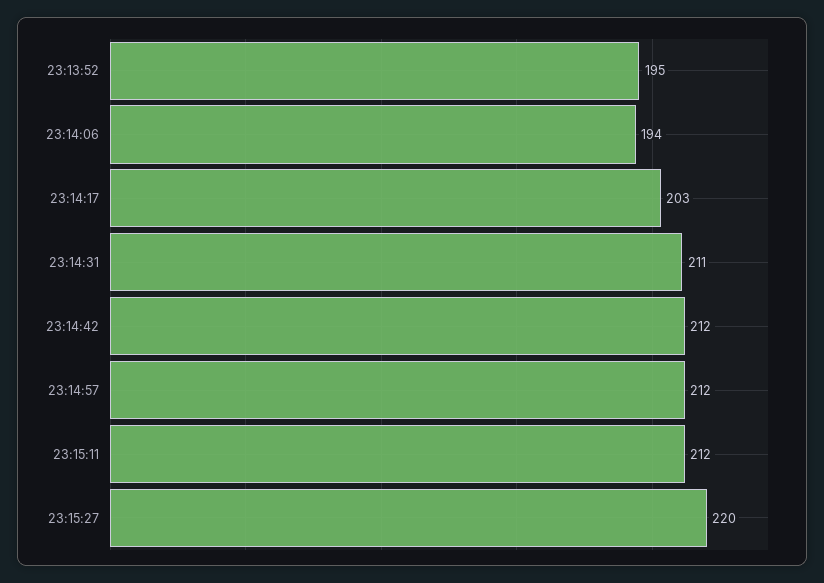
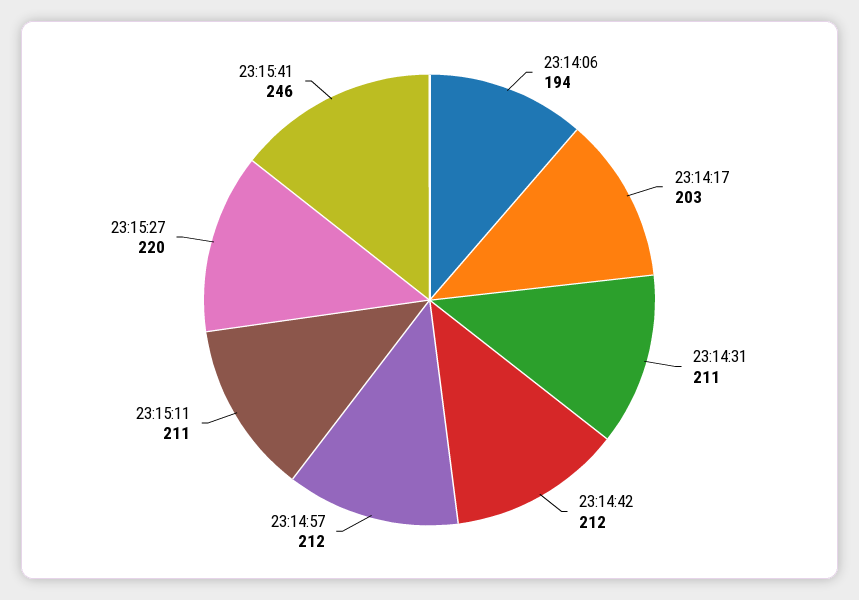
23:13:52: 195 -> none
23:15:11: 212 -> 211
23:15:41: none -> 246

